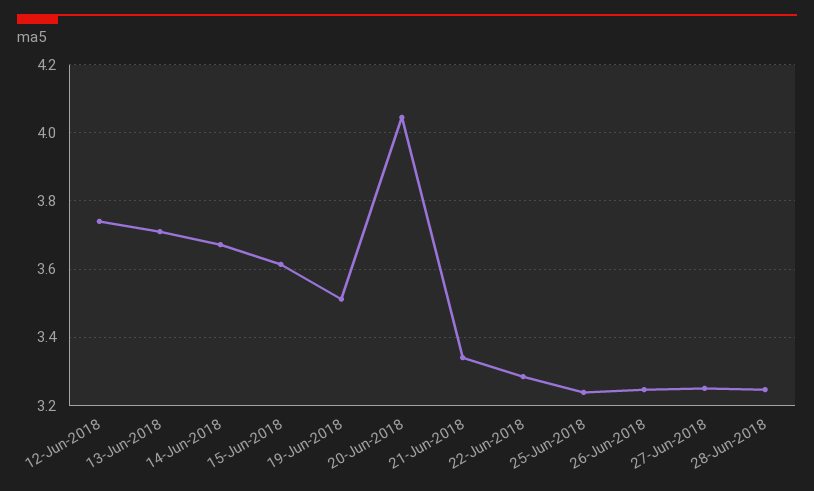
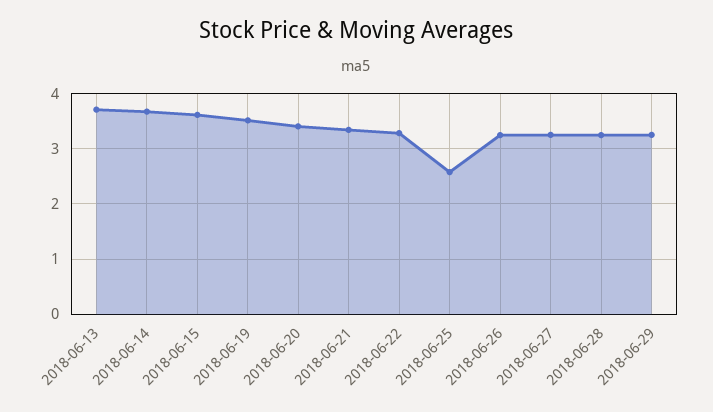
12-Jun-2018: 3.74 -> none
20-Jun-2018: 4.04 -> 3.4
25-Jun-2018: 3.24 -> 2.6
2018-06-29: none -> 3.2

